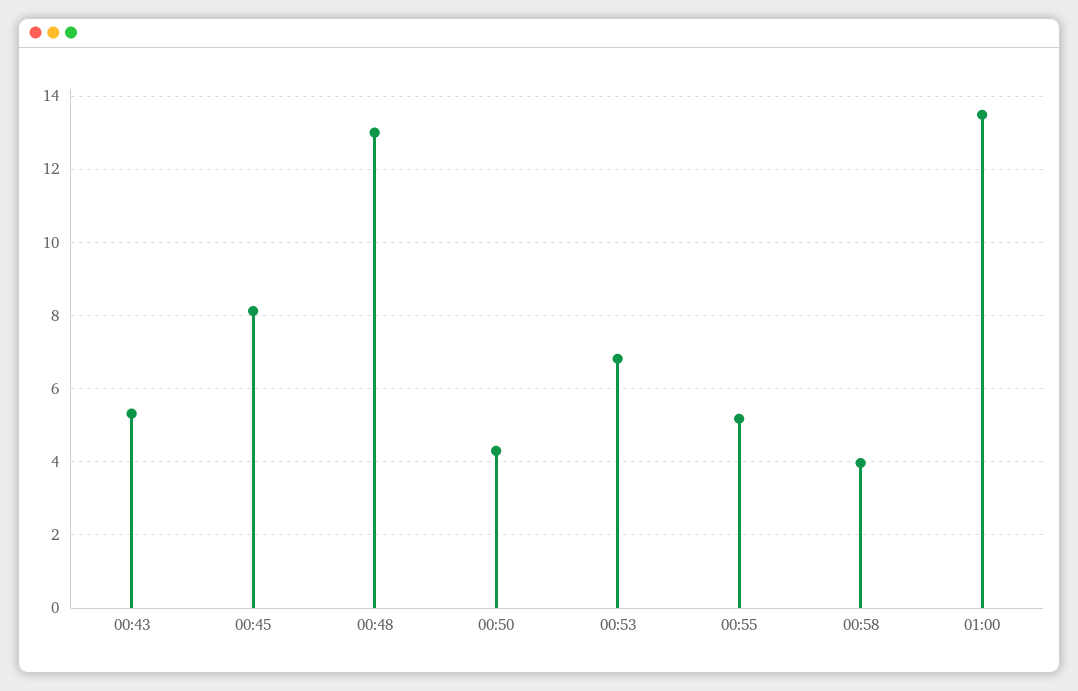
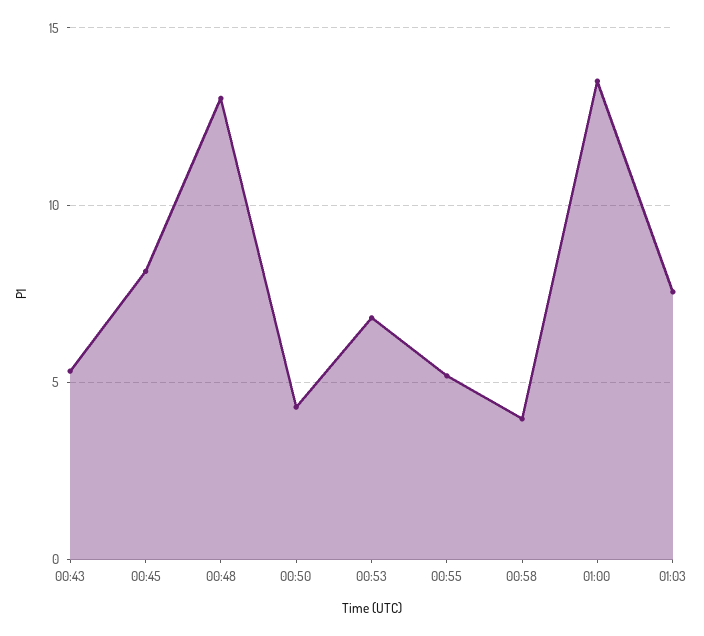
01:03: none -> 7.5

